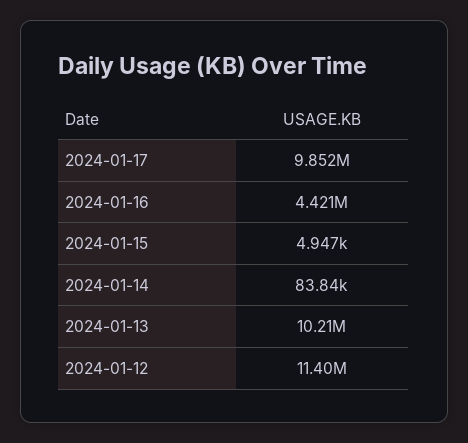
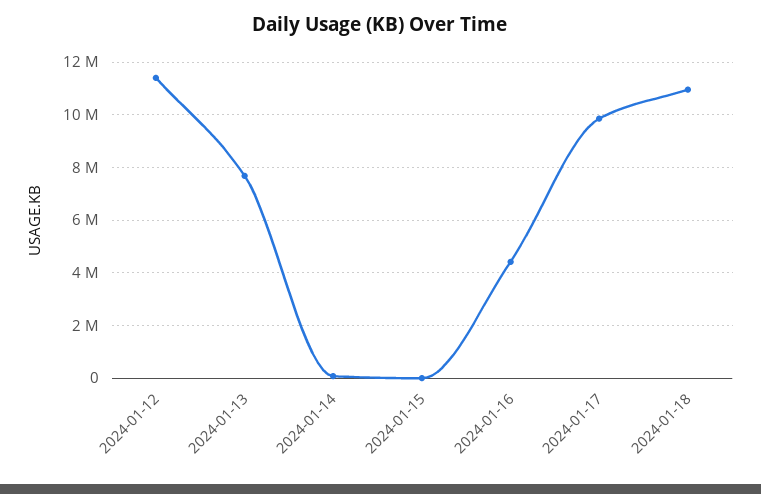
2024-01-13: 10210000 -> 7750000
2024-01-18: none -> 11000000

